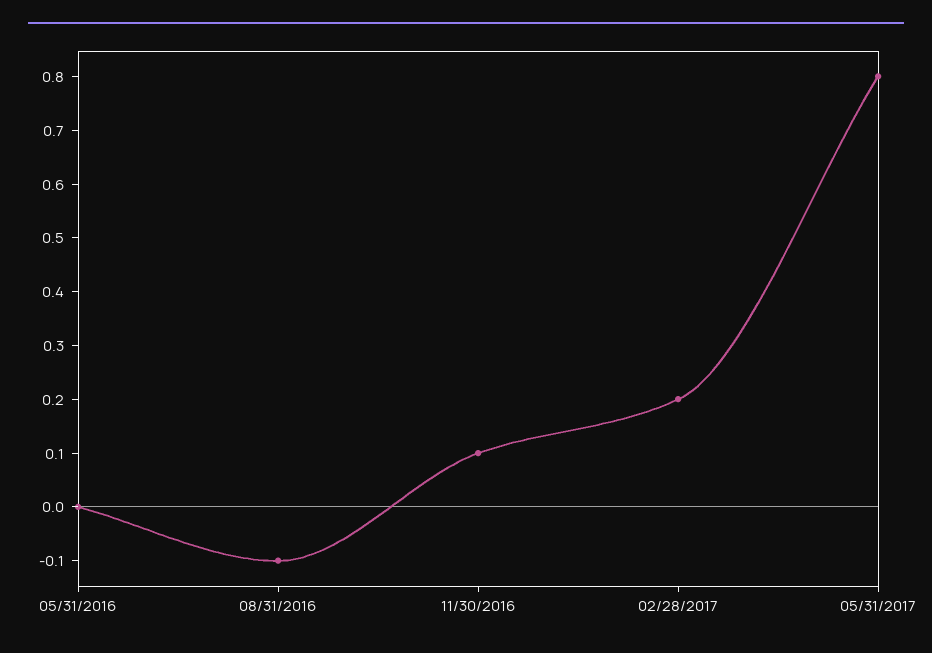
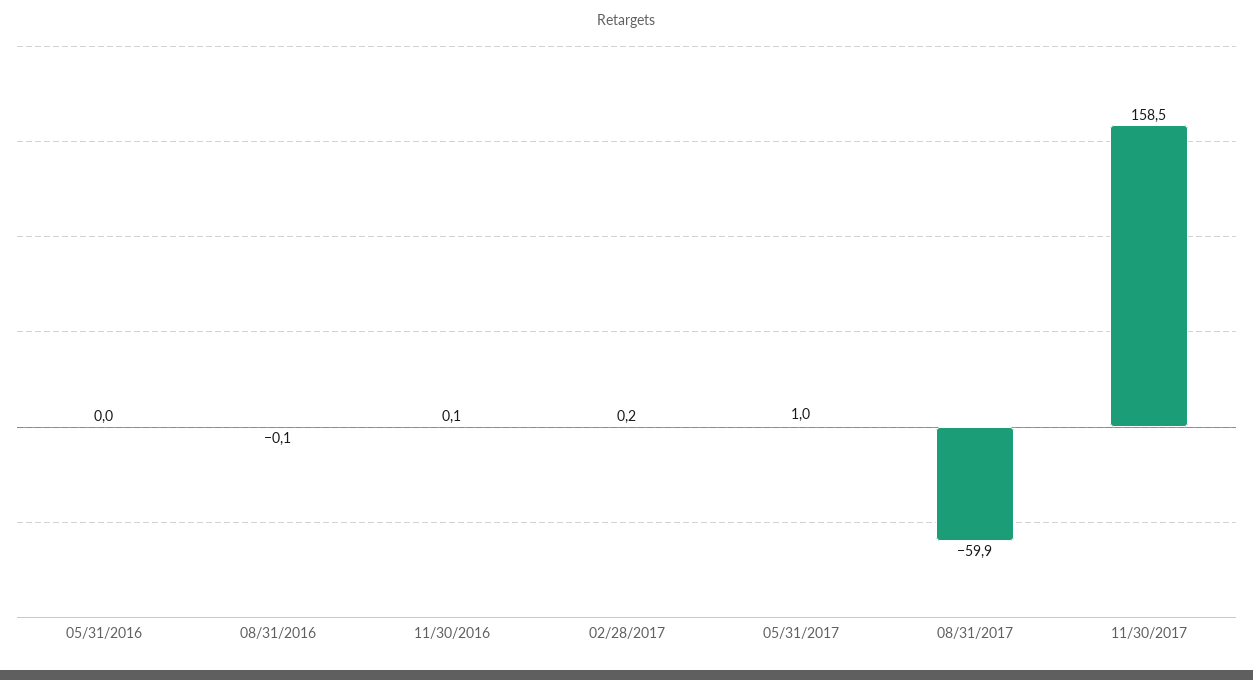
05/31/2017: 0.8 -> 1
08/31/2017: none -> -59.9
11/30/2017: none -> 158.5

